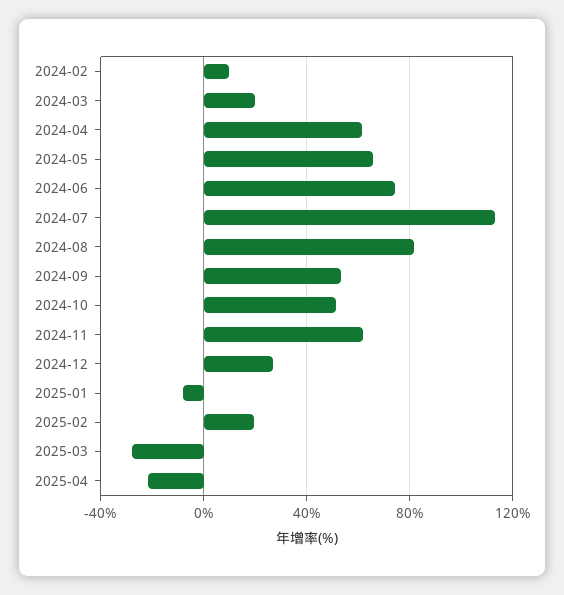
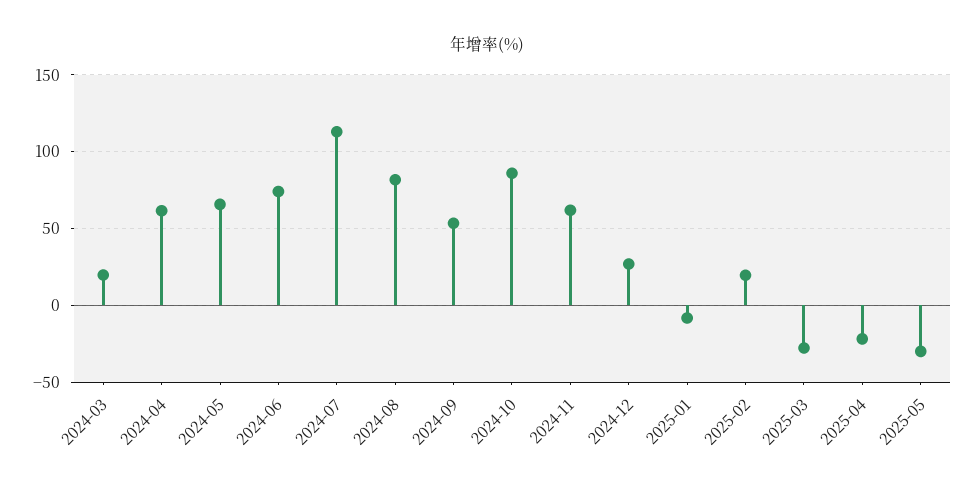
2024-02: 10 -> none
2024-10: 50 -> 85
2025-05: none -> -30

